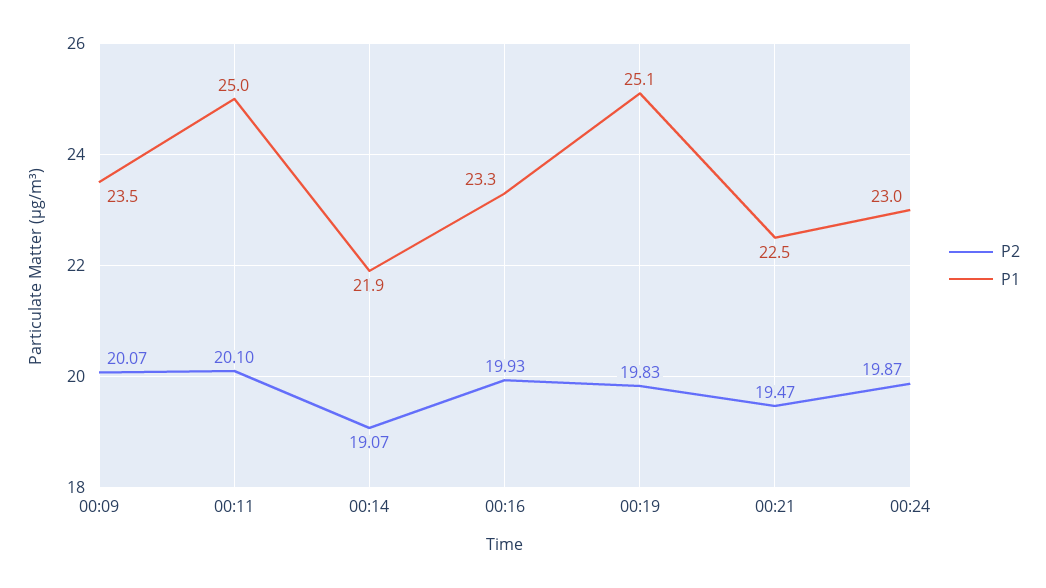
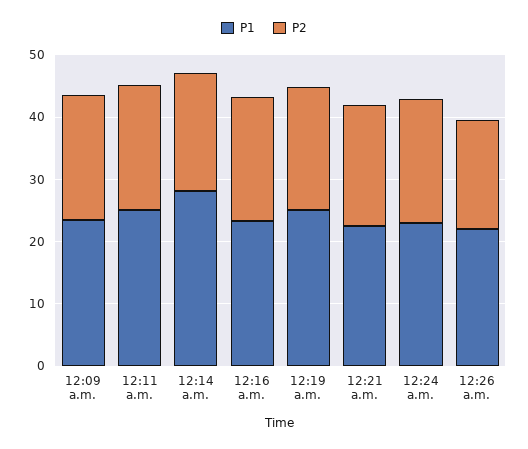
P1, 00:14: 21.9 -> 28
P1, 12:26 a.m.: none -> 22
P2, 12:26 a.m.: none -> 18

